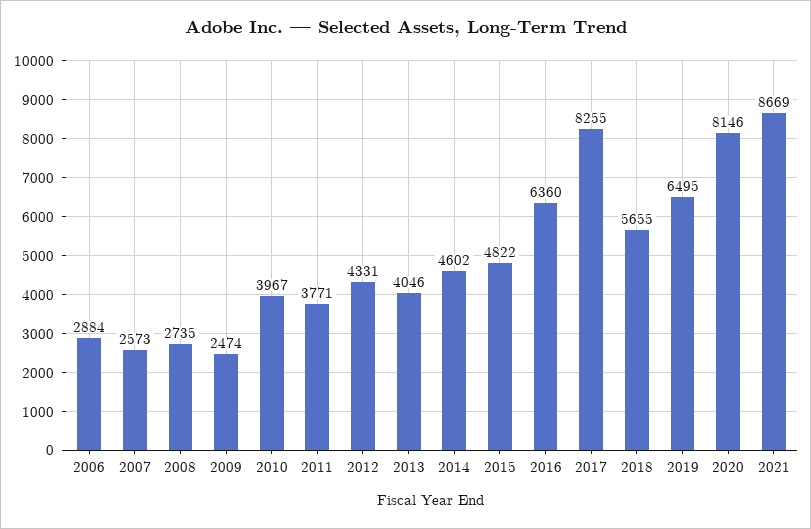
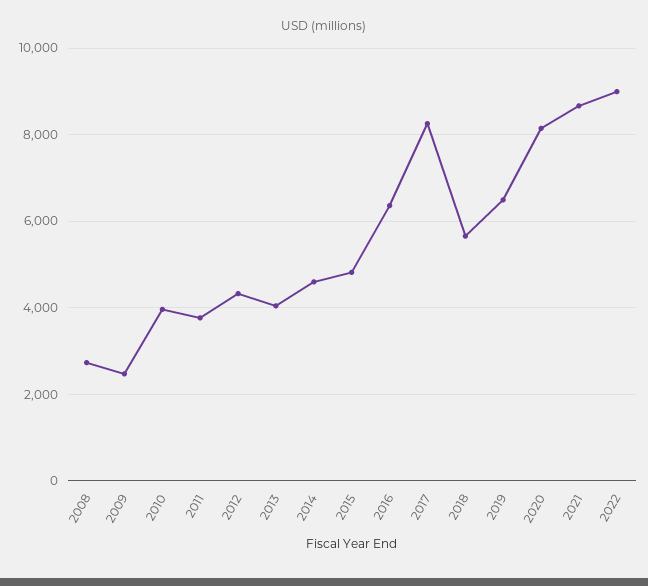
2006: 2884 -> none
2007: 2573 -> none
2022: none -> 9000

